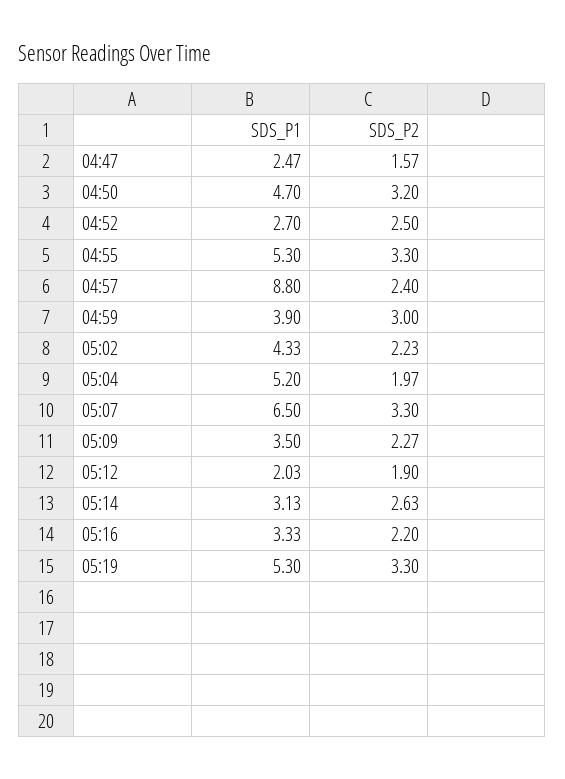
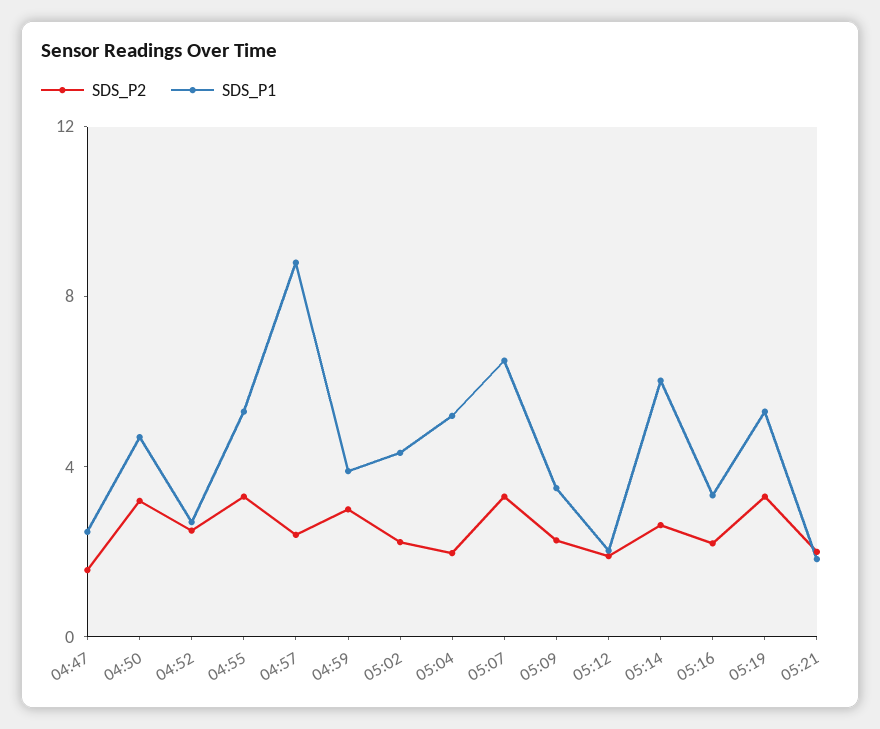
SDS_P1, 05:14: 3.13 -> 6
SDS_P2, 05:21: none -> 2
SDS_P1, 05:21: none -> 2

